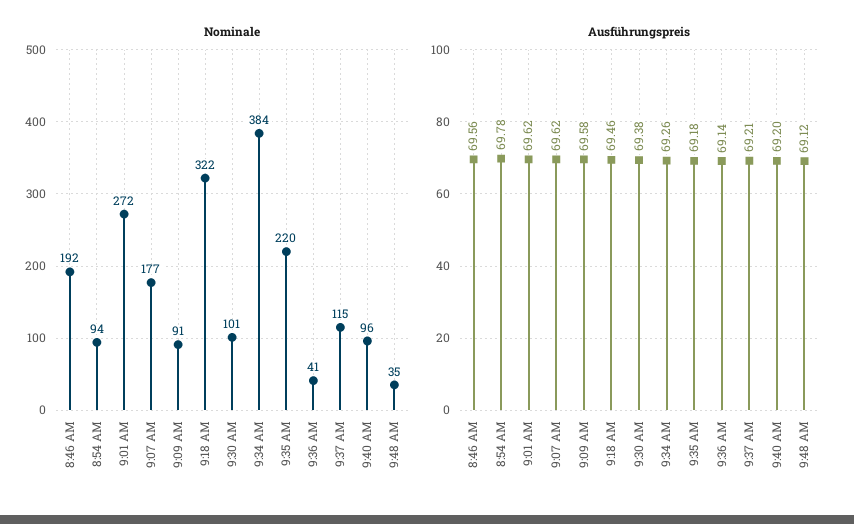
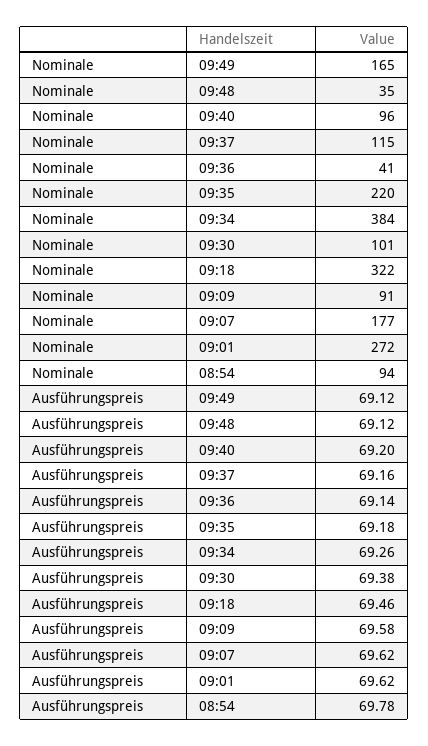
Nominale, 8:46 AM: 192 -> none
Ausführungspreis, 8:46 AM: 69.56 -> none
Ausführungspreis, 9:37 AM: 69.21 -> 69.16
Nominale, 09:49: none -> 165
Ausführungspreis, 09:49: none -> 69.12

